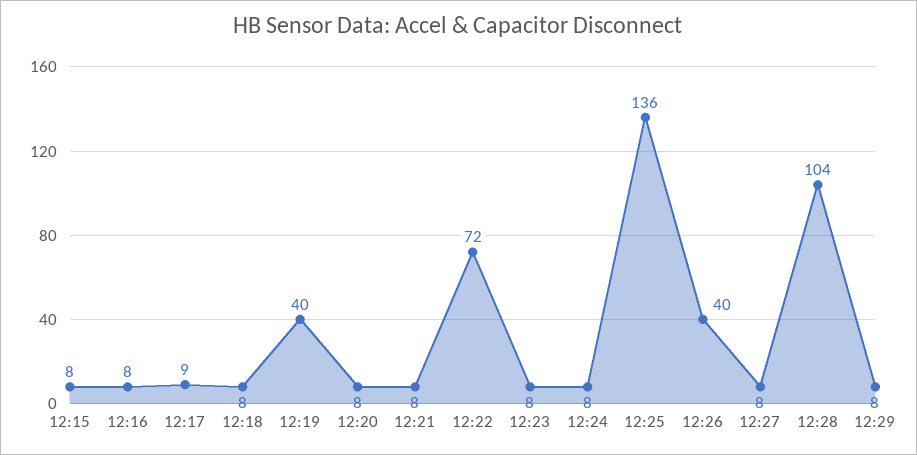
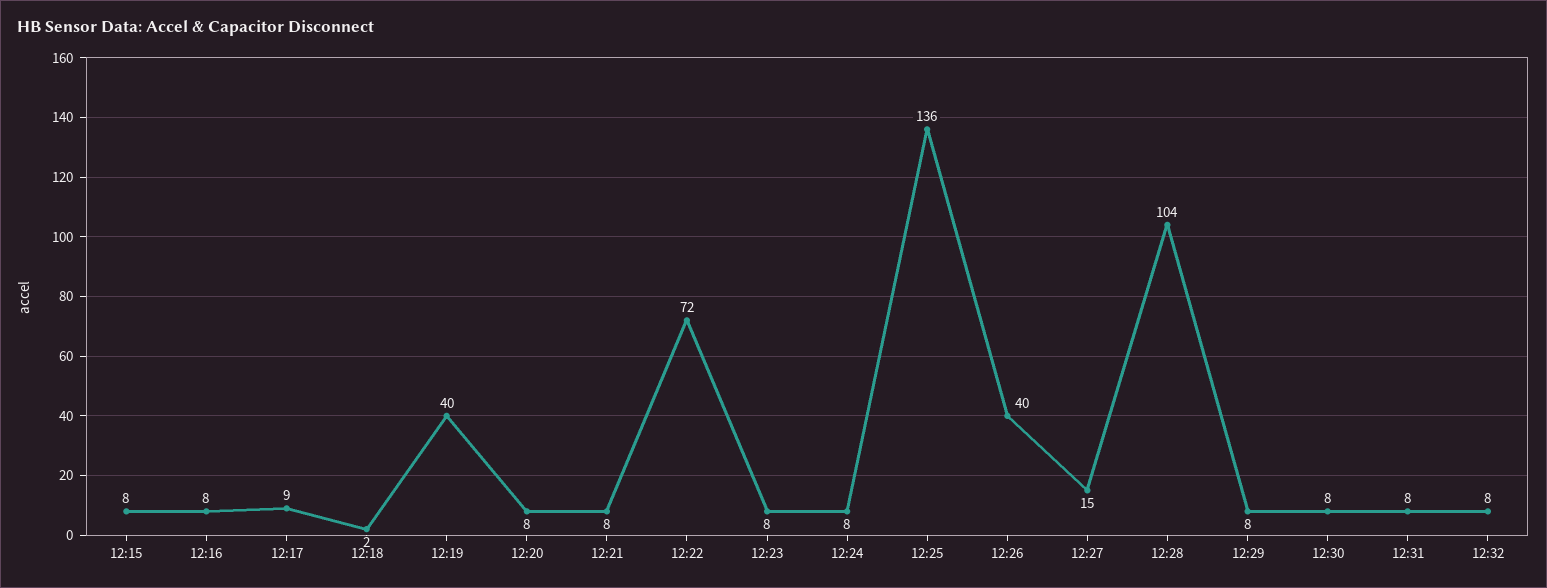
12:18: 8 -> 2
12:27: 8 -> 15
12:30: none -> 8
12:31: none -> 8
12:32: none -> 8

